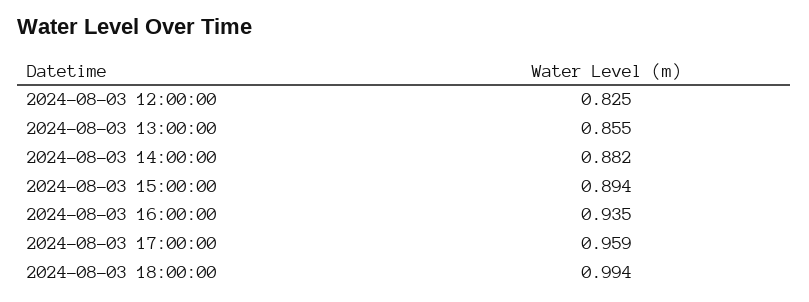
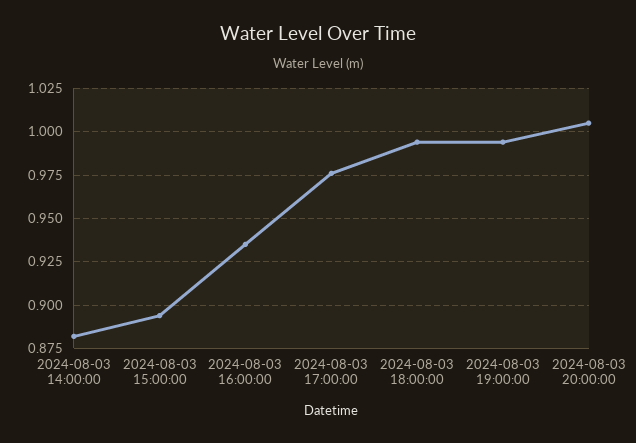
2024-08-03 12:00:00: 0.825 -> none
2024-08-03 13:00:00: 0.855 -> none
2024-08-03 17:00:00: 0.959 -> 0.975
2024-08-03 19:00:00: none -> 0.995
2024-08-03 20:00:00: none -> 1.005

